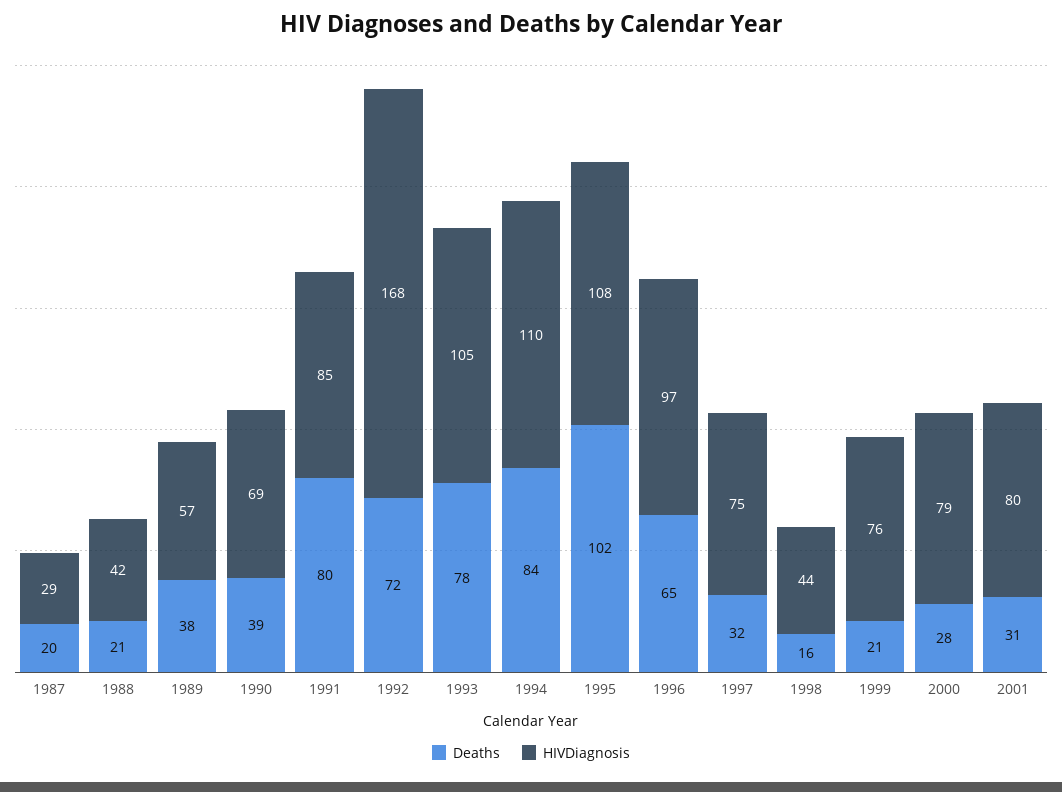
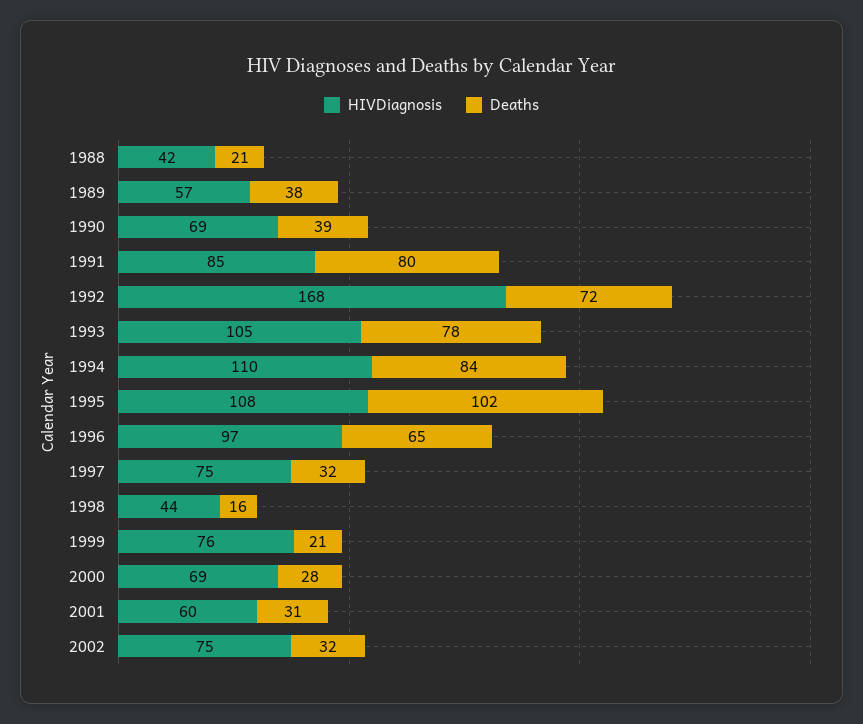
Deaths, 1987: 20 -> none
HIVDiagnosis, 1987: 29 -> none
HIVDiagnosis, 2000: 79 -> 69
HIVDiagnosis, 2001: 80 -> 60
HIVDiagnosis, 2002: none -> 75
Deaths, 2002: none -> 32

